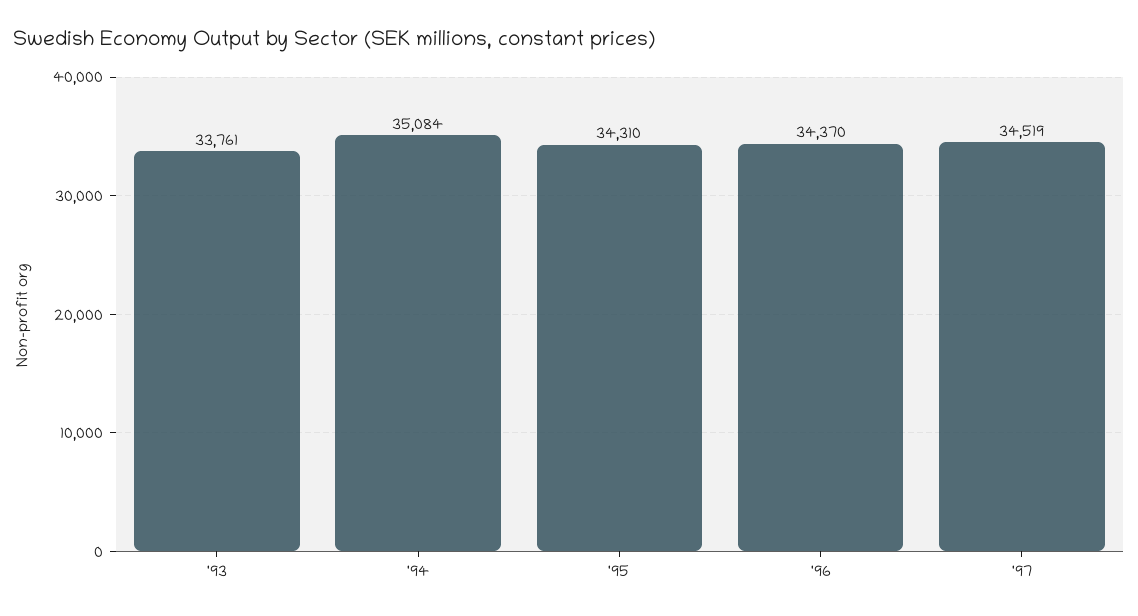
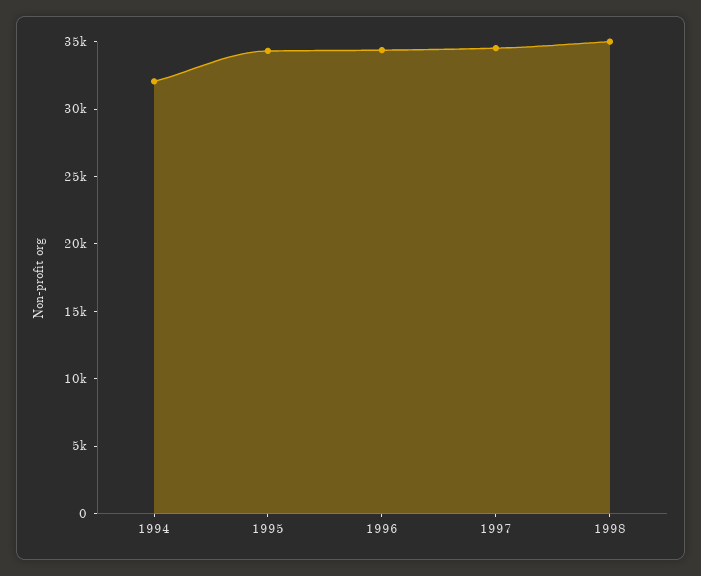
'93: 33761 -> none
'94: 35084 -> 32000
1998: none -> 35000

